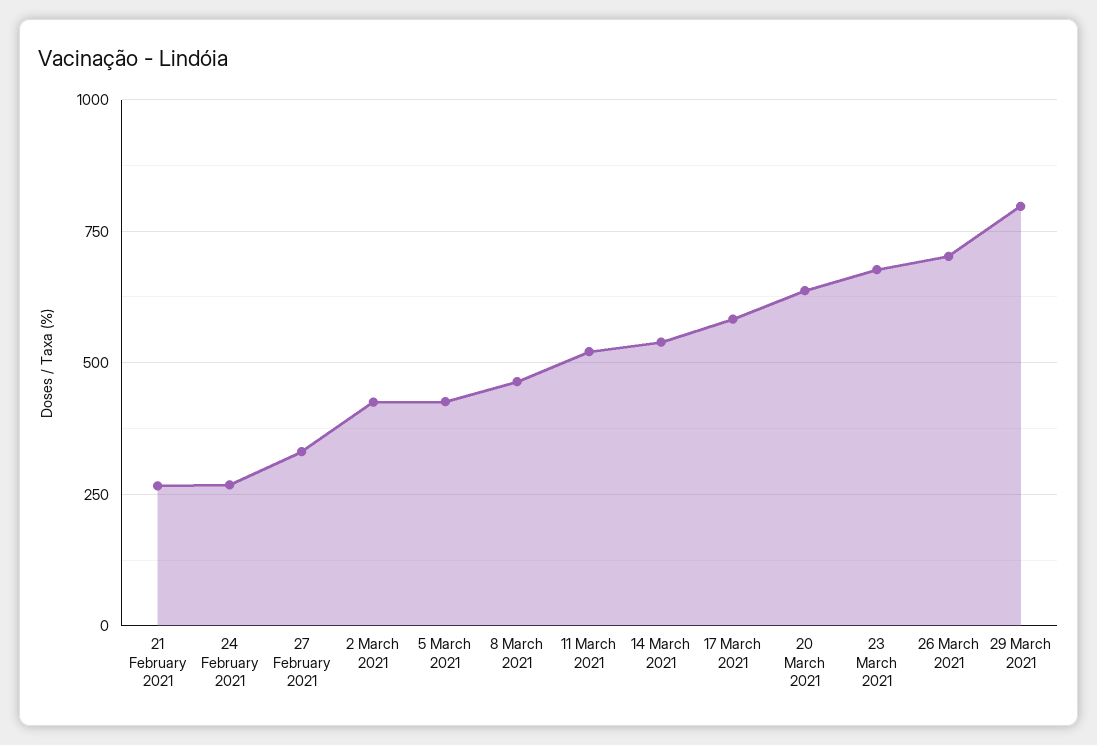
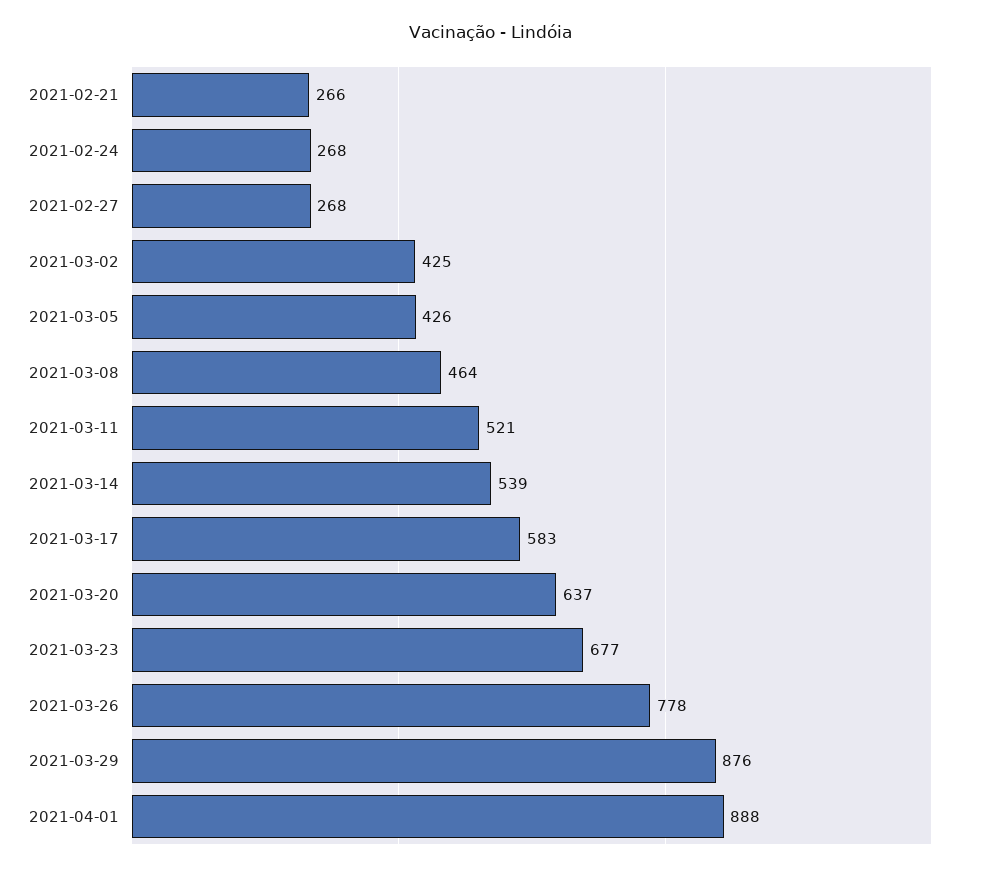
27 February 2021: 325 -> 268
26 March 2021: 700 -> 778
29 March 2021: 800 -> 876
2021-04-01: none -> 888

